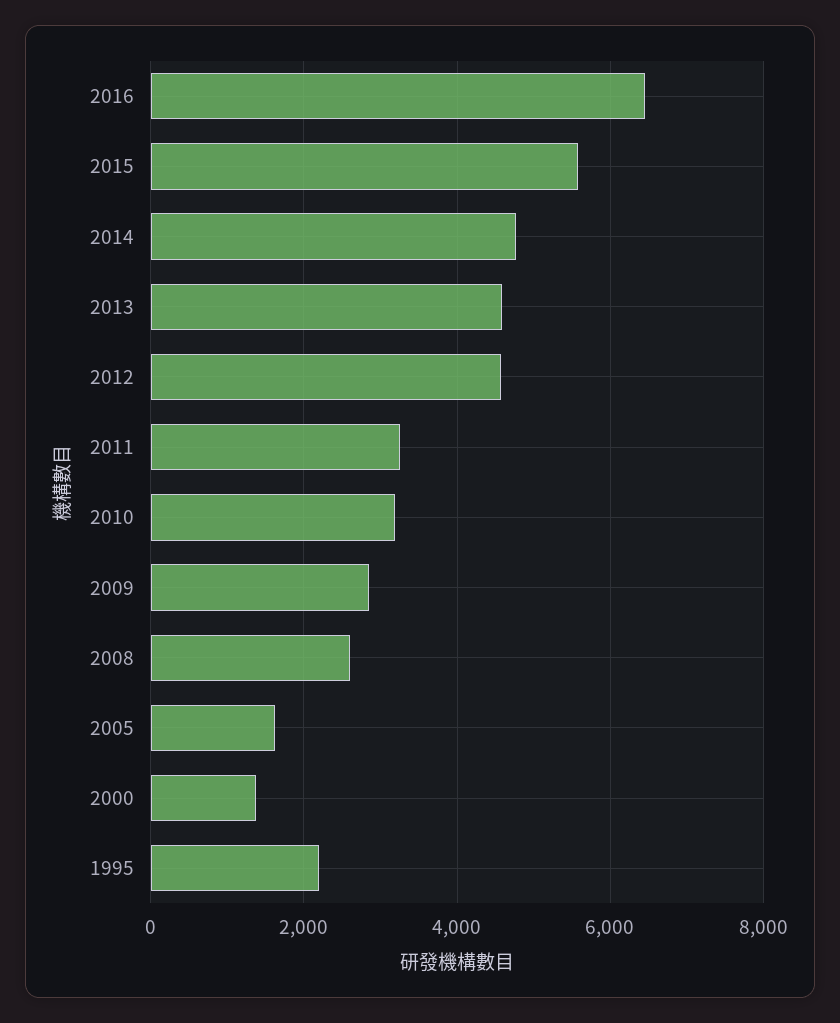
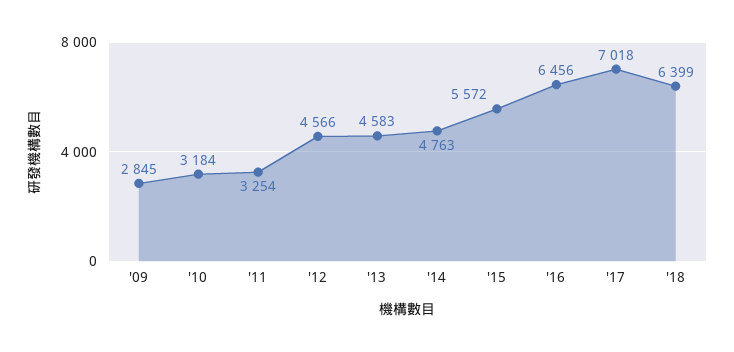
2008: 2600 -> none
2005: 1600 -> none
2000: 1400 -> none
1995: 2200 -> none
'17: none -> 7018
'18: none -> 6399

